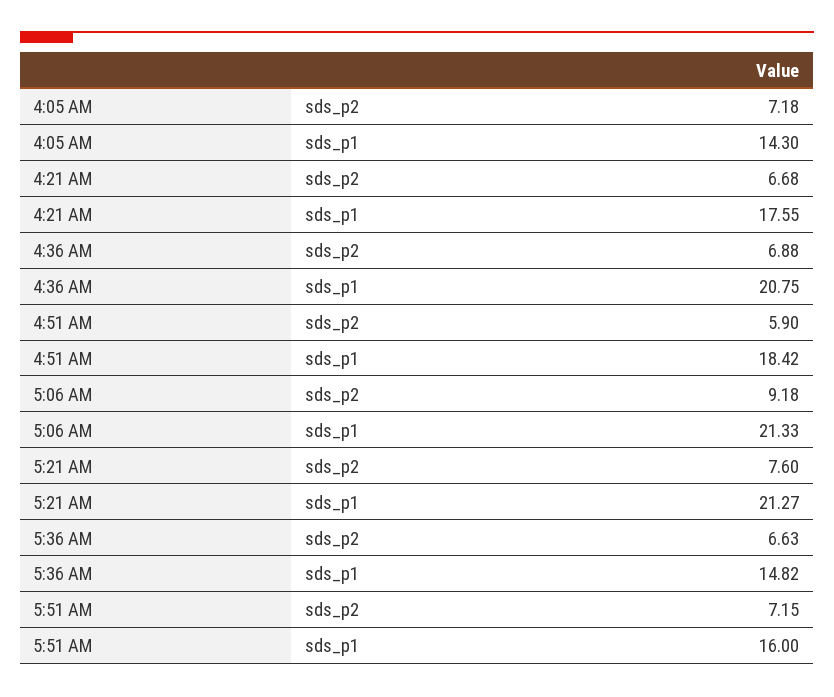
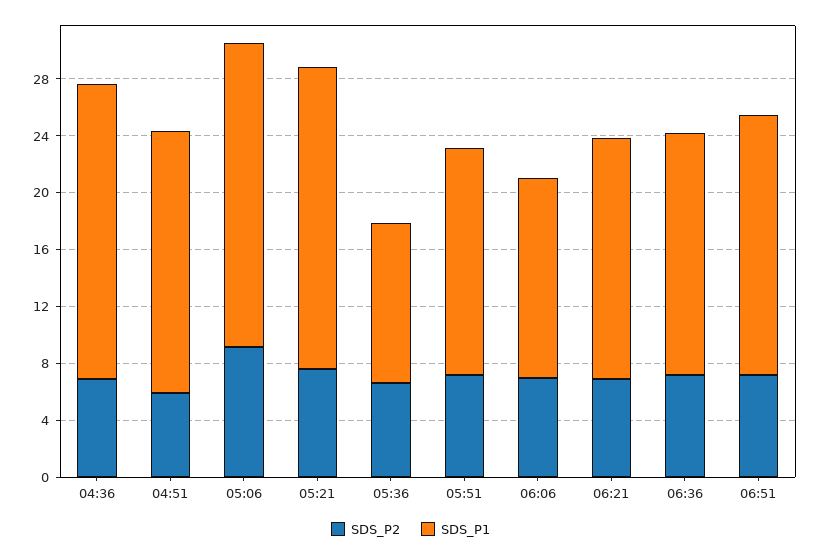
sds_p2, 4:05 AM: 7.18 -> none
sds_p1, 4:05 AM: 14.3 -> none
sds_p2, 4:21 AM: 6.68 -> none
sds_p1, 4:21 AM: 17.55 -> none
sds_p1, 5:36 AM: 14.82 -> 11
sds_p2, 06:06: none -> 7
sds_p1, 06:06: none -> 14
sds_p2, 06:21: none -> 7
sds_p1, 06:21: none -> 17
sds_p2, 06:36: none -> 7
sds_p1, 06:36: none -> 17
sds_p2, 06:51: none -> 7
sds_p1, 06:51: none -> 18

